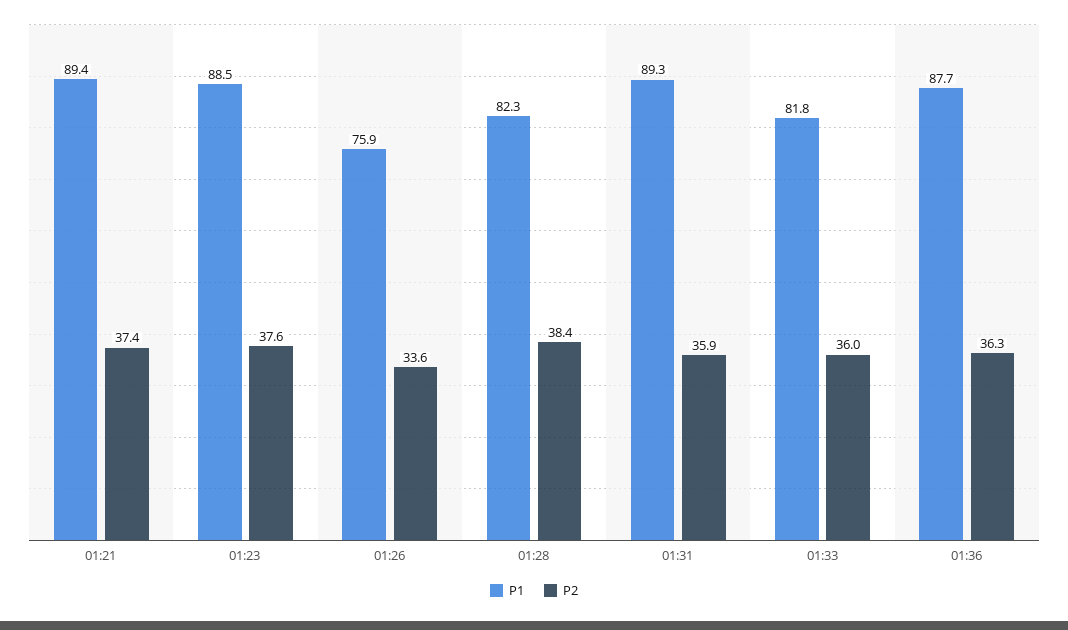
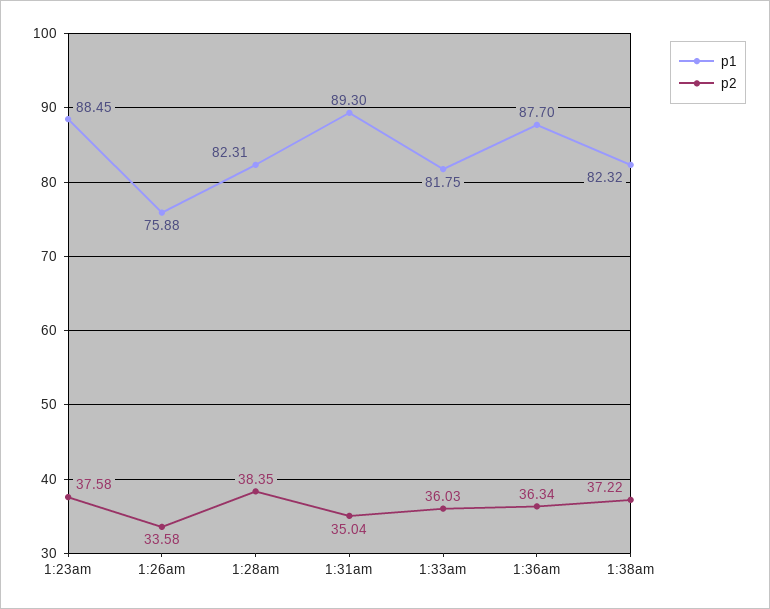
P1, 01:21: 89.4 -> none
P2, 01:21: 37.4 -> none
P2, 01:31: 35.9 -> 35.04
P1, 1:38am: none -> 82.32
P2, 1:38am: none -> 37.22

